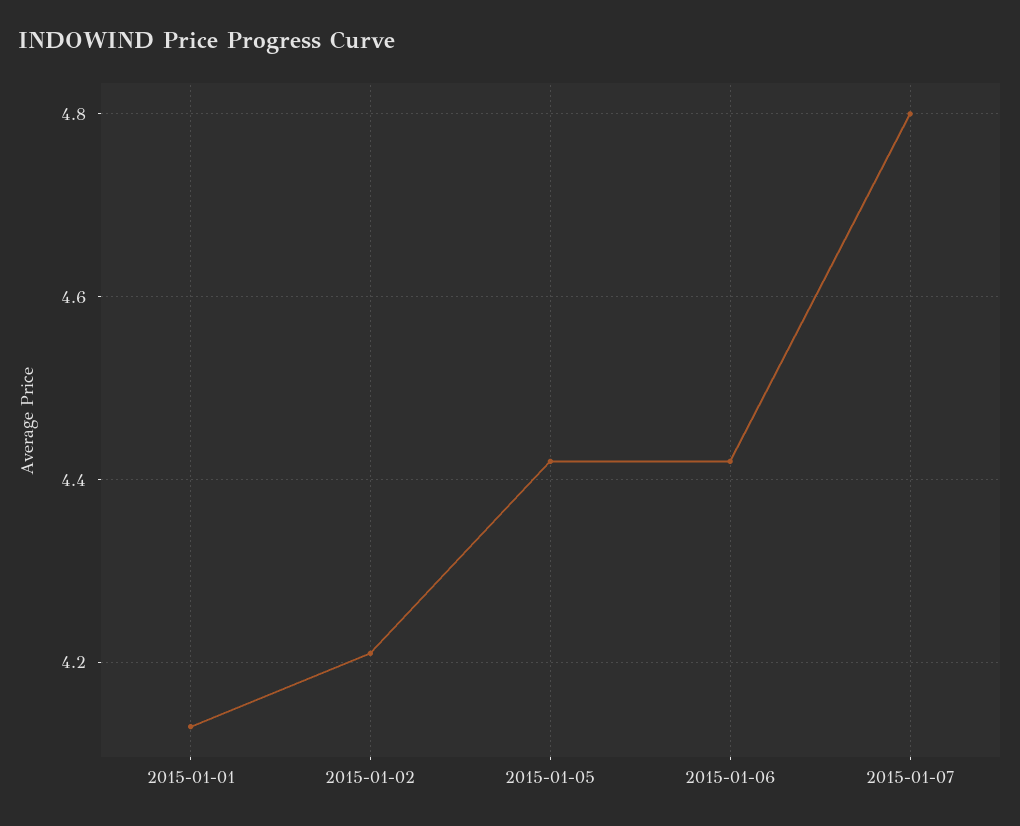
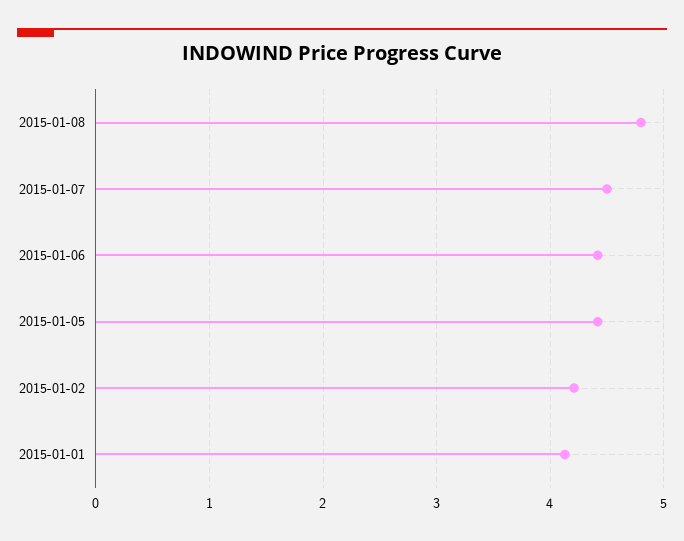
2015-01-07: 4.8 -> 4.5
2015-01-08: none -> 4.8

